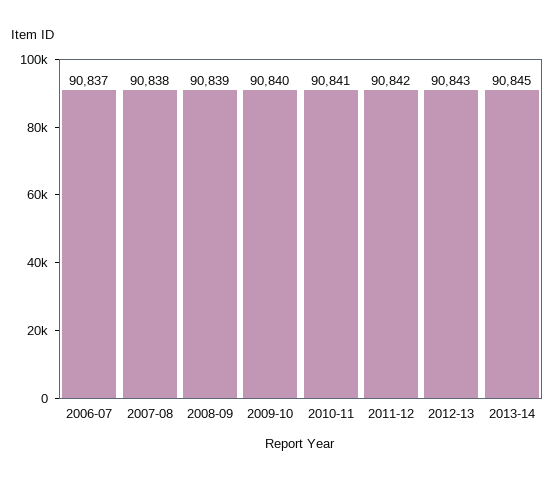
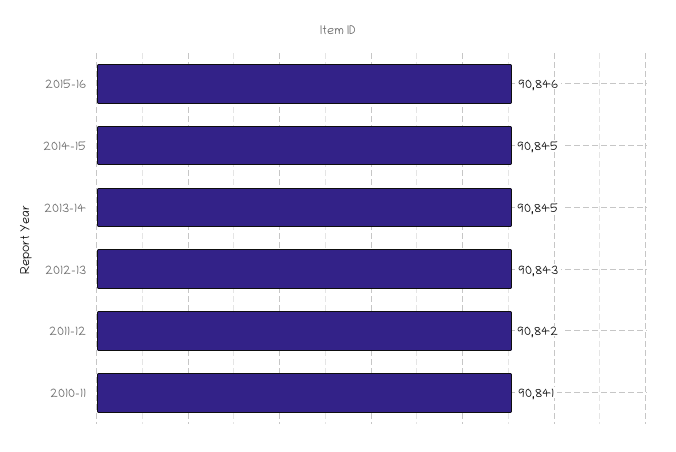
2006-07: 90837 -> none
2007-08: 90838 -> none
2008-09: 90839 -> none
2009-10: 90840 -> none
2015-16: none -> 90846
2014-15: none -> 90845

